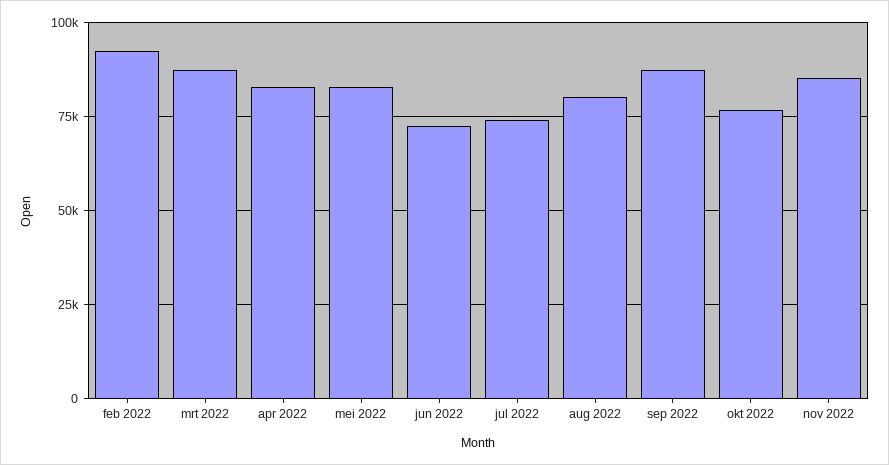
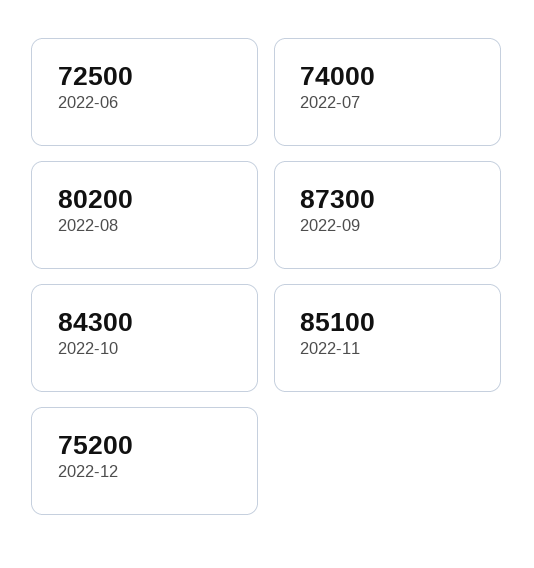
feb 2022: 92500 -> none
mrt 2022: 87500 -> none
apr 2022: 82500 -> none
mei 2022: 82500 -> none
okt 2022: 77500 -> 84300
2022-12: none -> 75200

